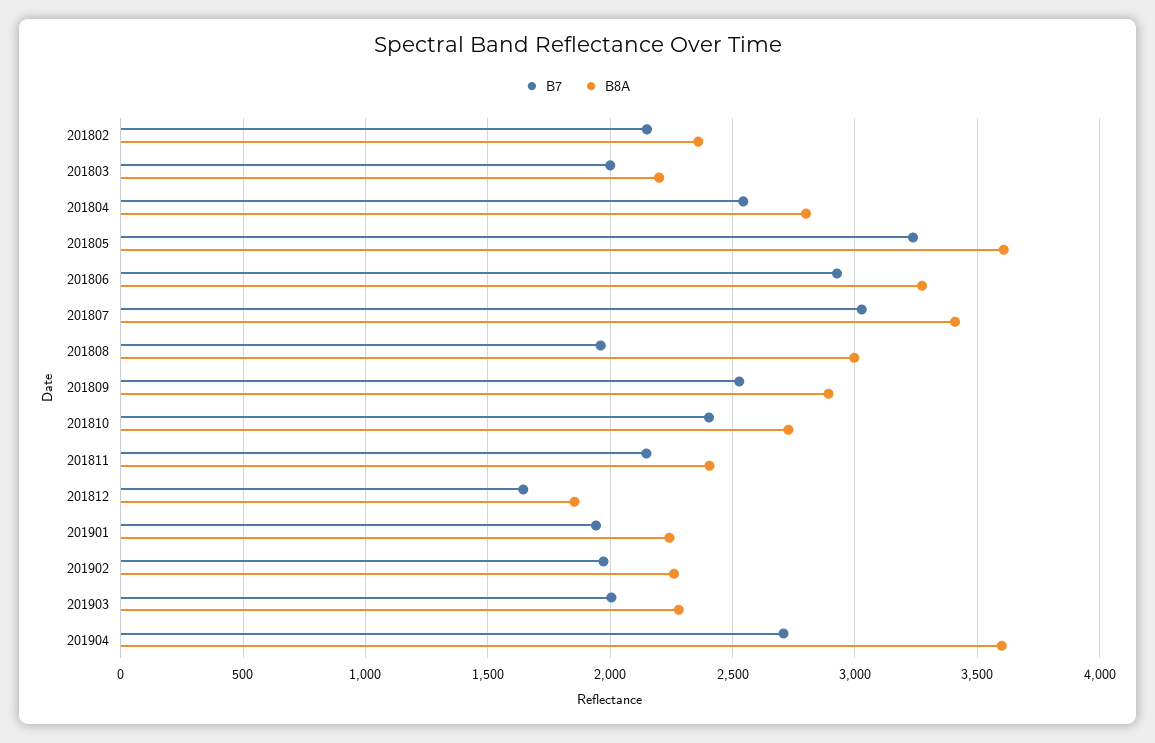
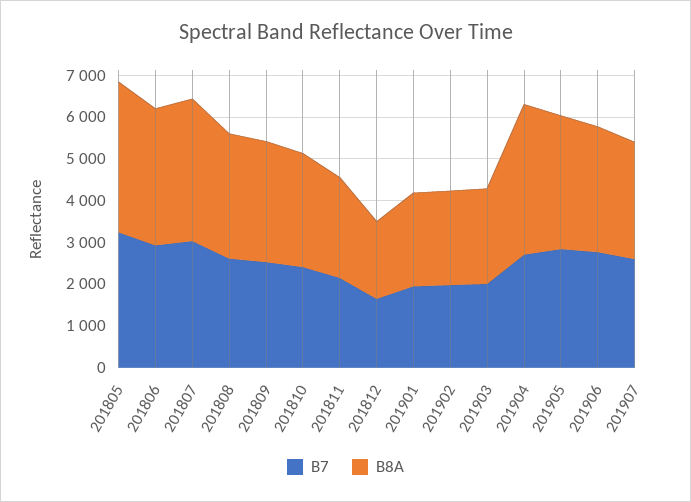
B7, 201802: 2150 -> none
B8A, 201802: 2350 -> none
B7, 201803: 2000 -> none
B8A, 201803: 2200 -> none
B7, 201804: 2550 -> none
B8A, 201804: 2800 -> none
B7, 201808: 1950 -> 2600
B7, 201905: none -> 2800
B8A, 201905: none -> 3200
B7, 201906: none -> 2800
B8A, 201906: none -> 3000
B7, 201907: none -> 2600
B8A, 201907: none -> 2800

